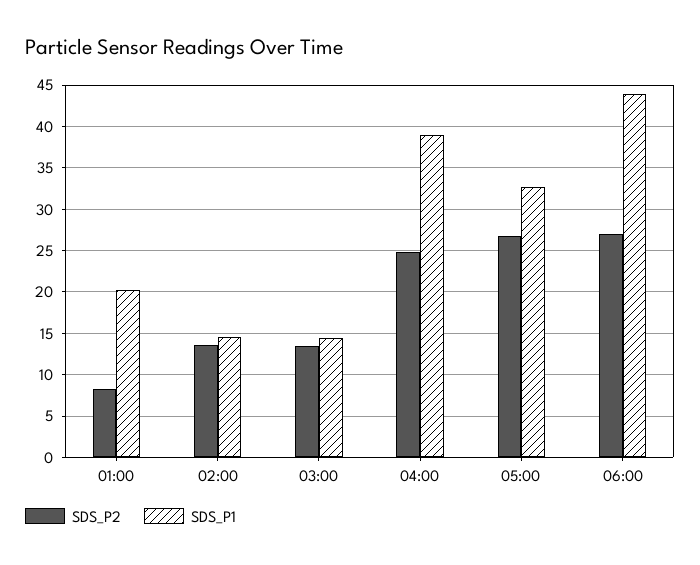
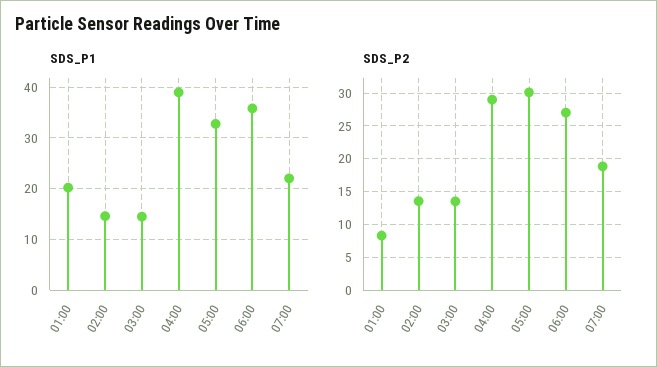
SDS_P2, 04:00: 25 -> 29
SDS_P2, 05:00: 27 -> 30
SDS_P1, 06:00: 44 -> 36
SDS_P1, 07:00: none -> 22
SDS_P2, 07:00: none -> 19

